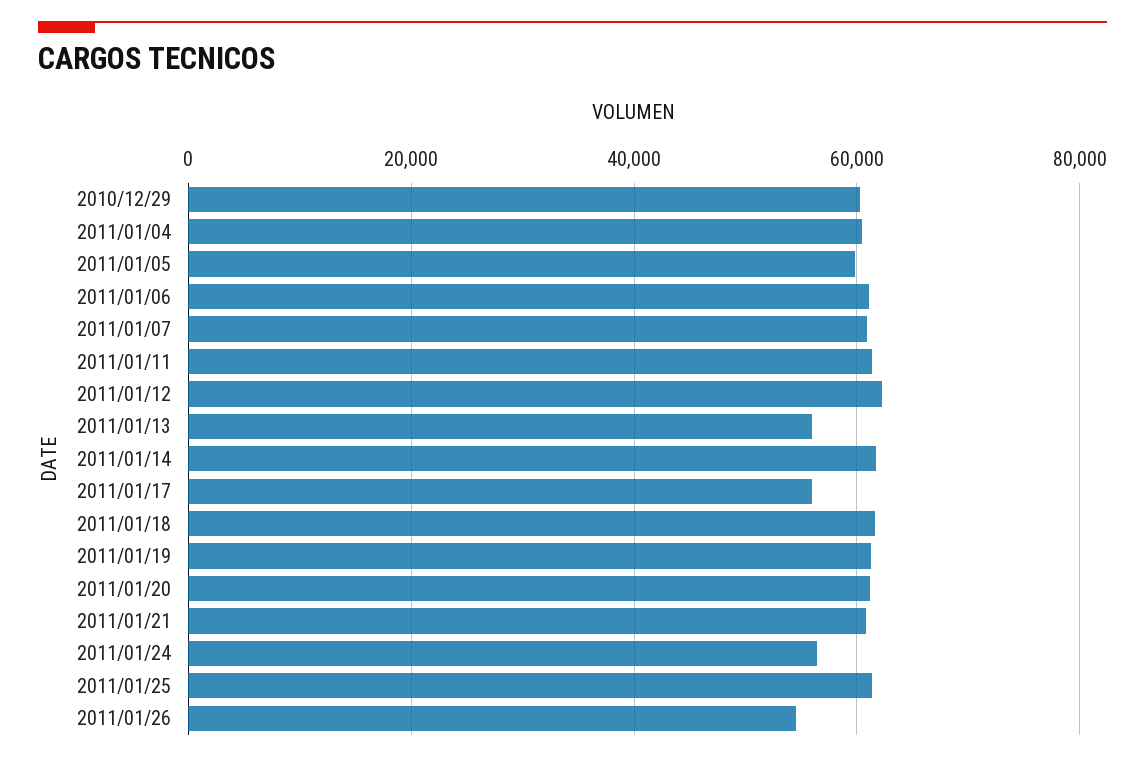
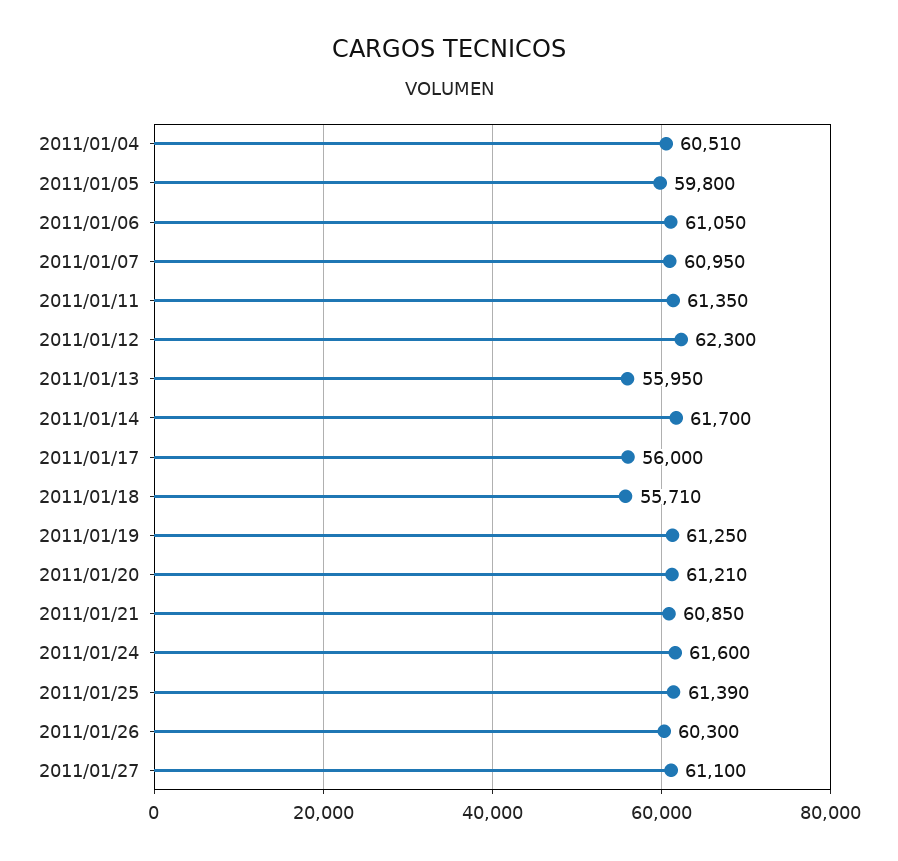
2010/12/29: 60000 -> none
2011/01/18: 62000 -> 55710
2011/01/24: 56000 -> 61600
2011/01/26: 54000 -> 60300
2011/01/27: none -> 61100

